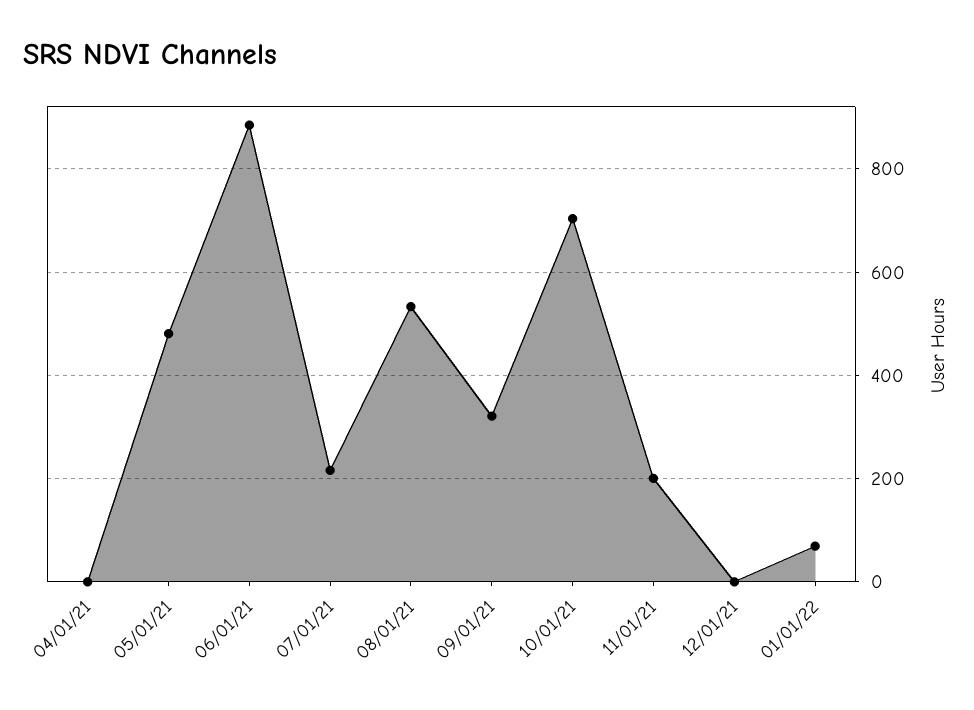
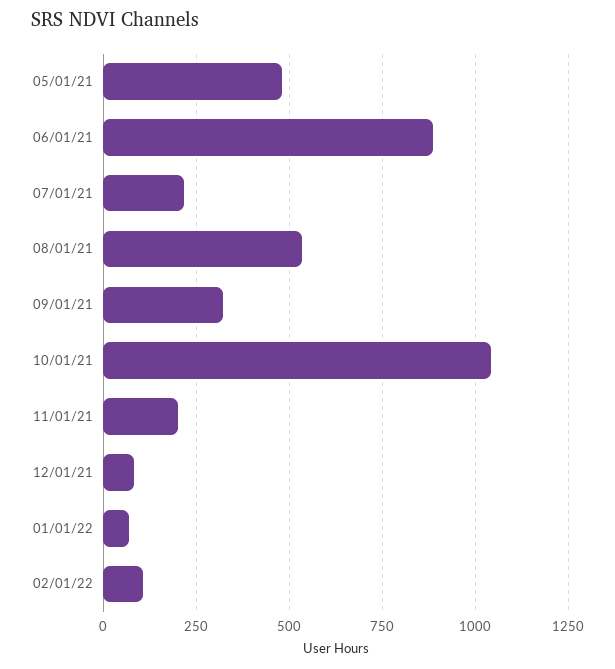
04/01/21: 0 -> none
10/01/21: 700 -> 1050
12/01/21: 0 -> 75
02/01/22: none -> 100

